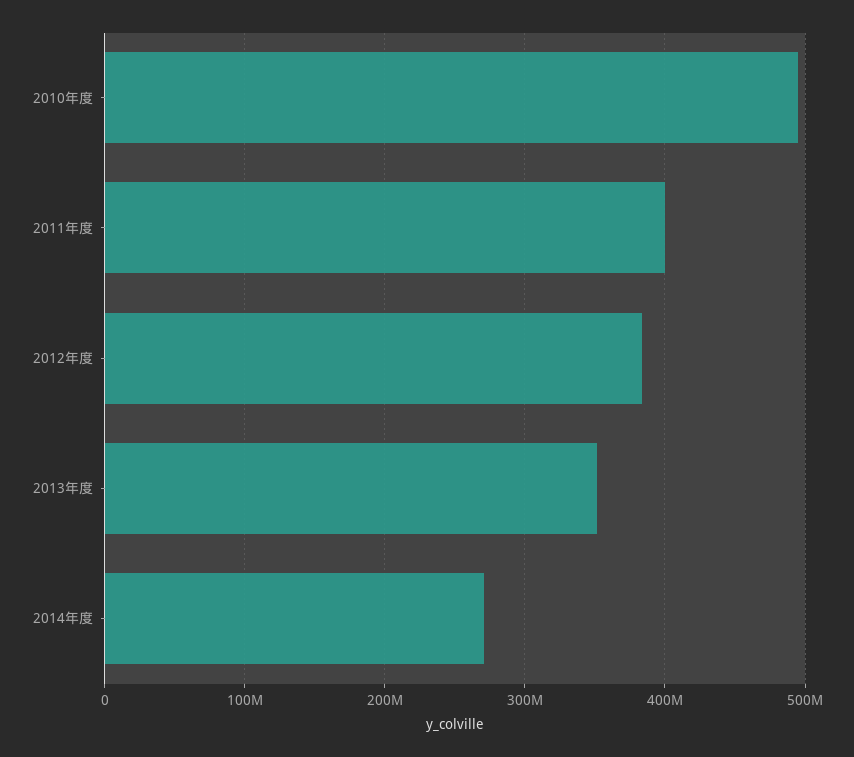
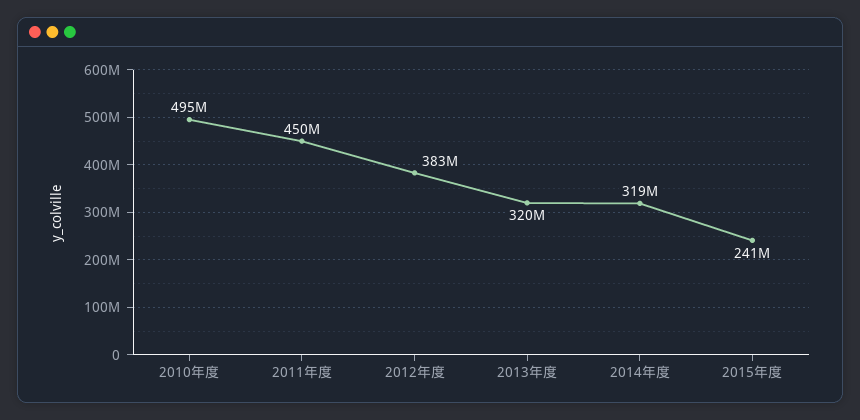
2011年度: 400000000 -> 450000000
2013年度: 350000000 -> 320000000
2014年度: 270000000 -> 319000000
2015年度: none -> 241000000

